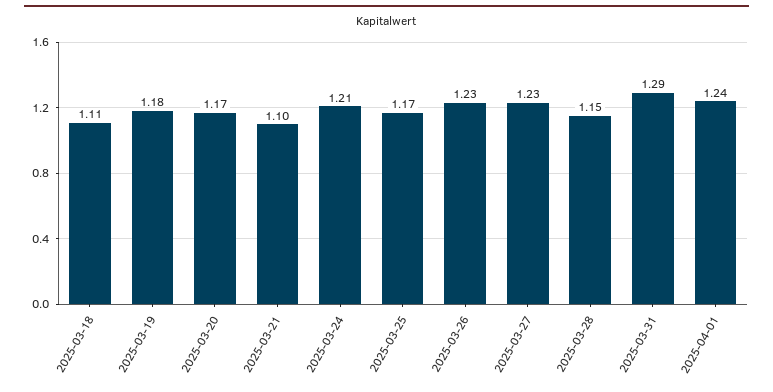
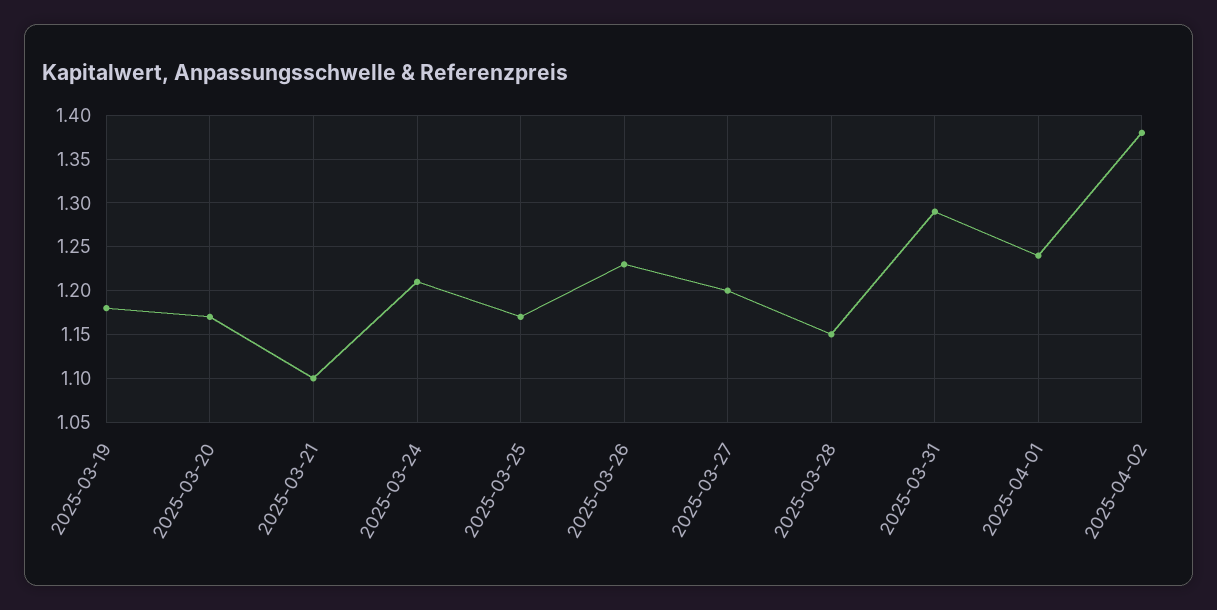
2025-03-18: 1.11 -> none
2025-03-27: 1.23 -> 1.2
2025-04-02: none -> 1.38

